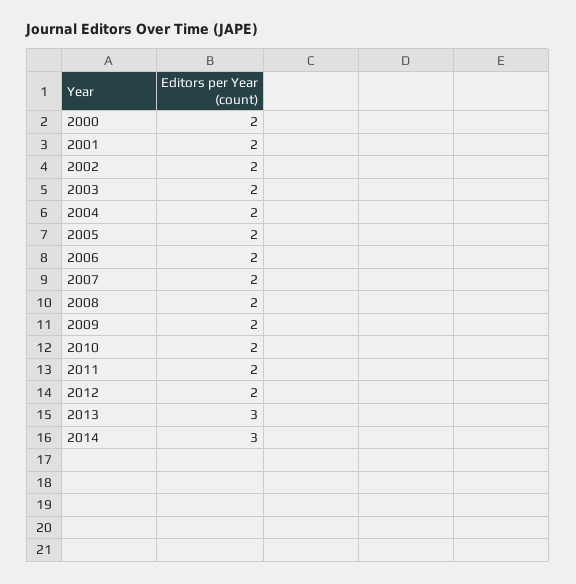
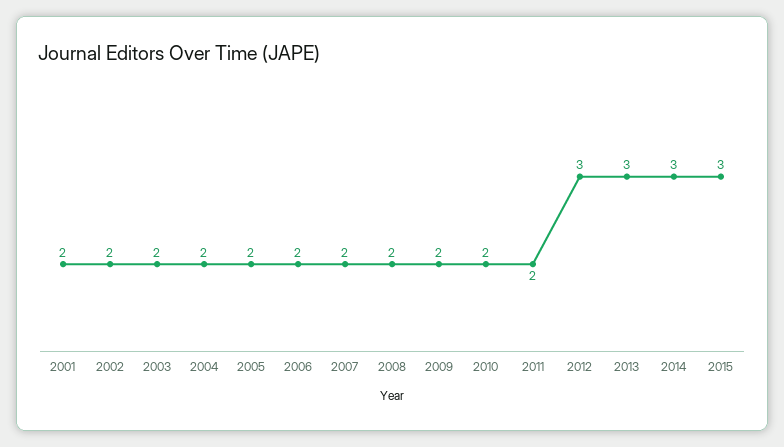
2000: 2 -> none
2012: 2 -> 3
2015: none -> 3

